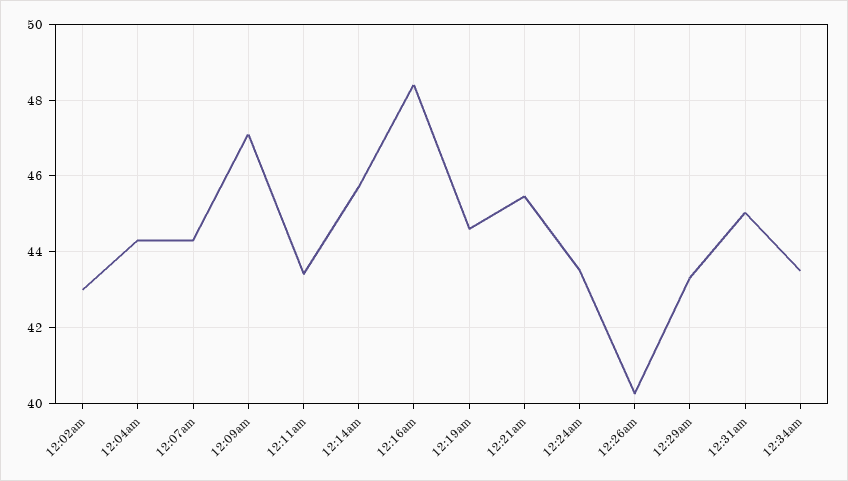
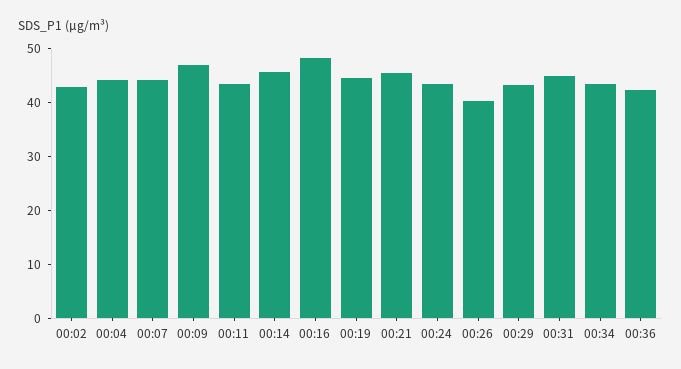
00:36: none -> 42

